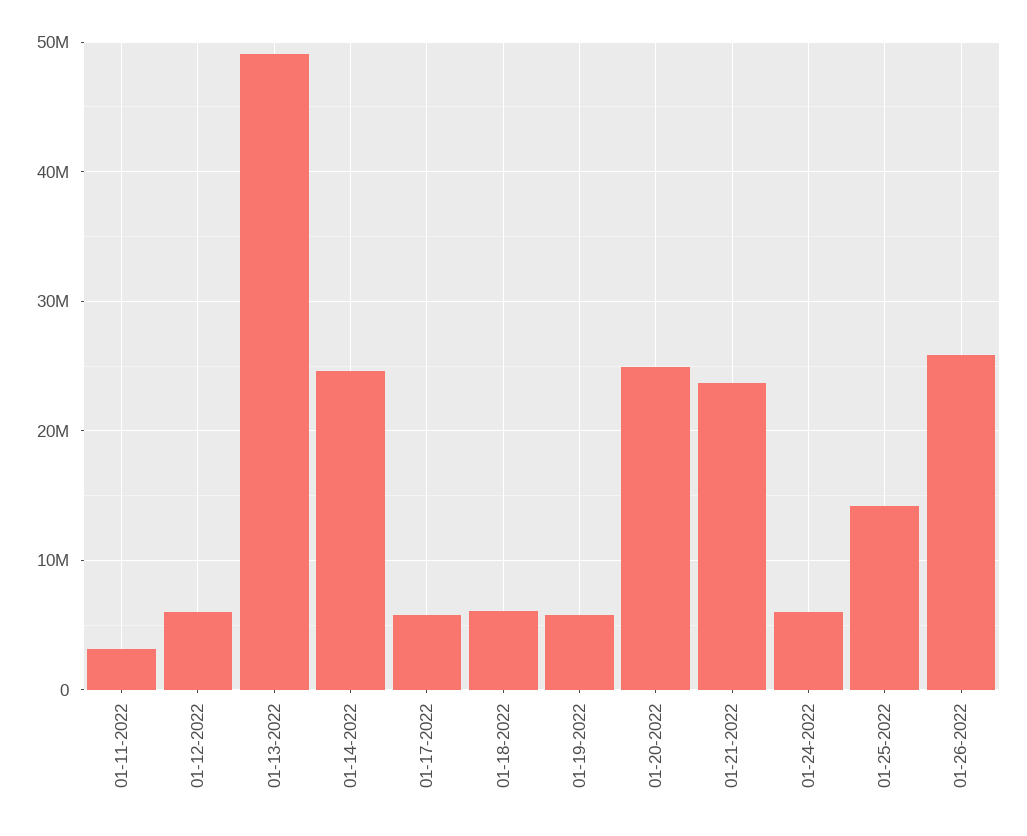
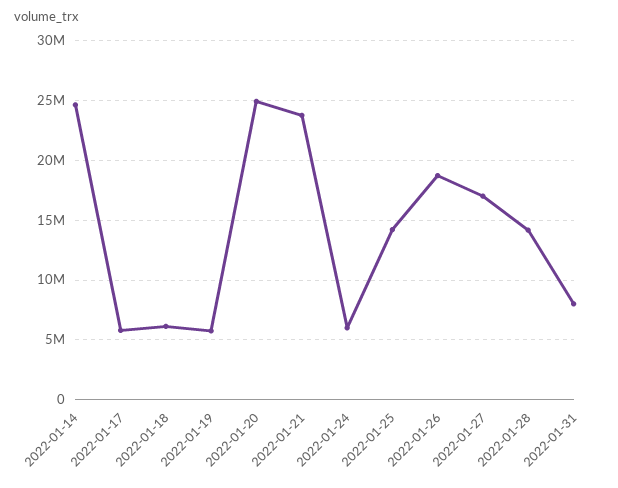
01-11-2022: 3000000 -> none
01-12-2022: 6000000 -> none
01-13-2022: 49000000 -> none
01-26-2022: 26000000 -> 19000000
2022-01-27: none -> 17000000
2022-01-28: none -> 14000000
2022-01-31: none -> 8000000

